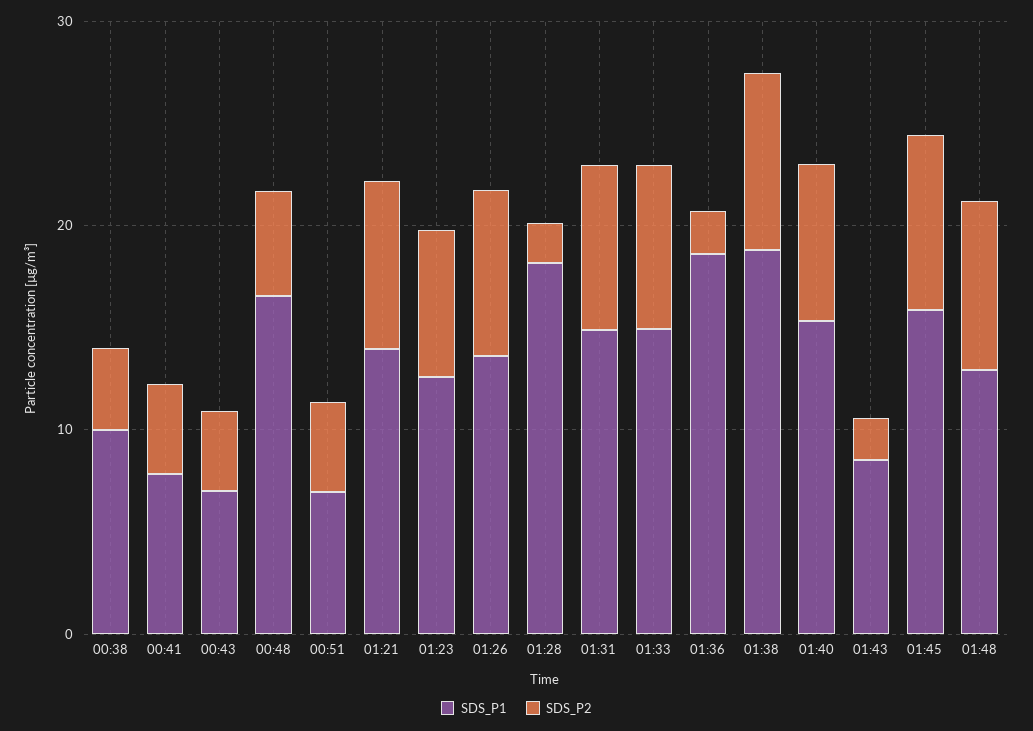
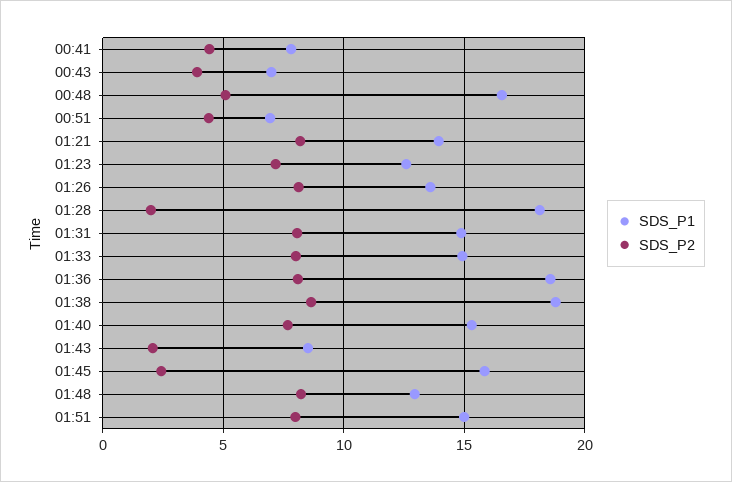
SDS_P1, 00:38: 10 -> none
SDS_P2, 00:38: 4 -> none
SDS_P2, 01:36: 2 -> 8
SDS_P2, 01:45: 8 -> 2.5
SDS_P1, 01:51: none -> 15
SDS_P2, 01:51: none -> 8

